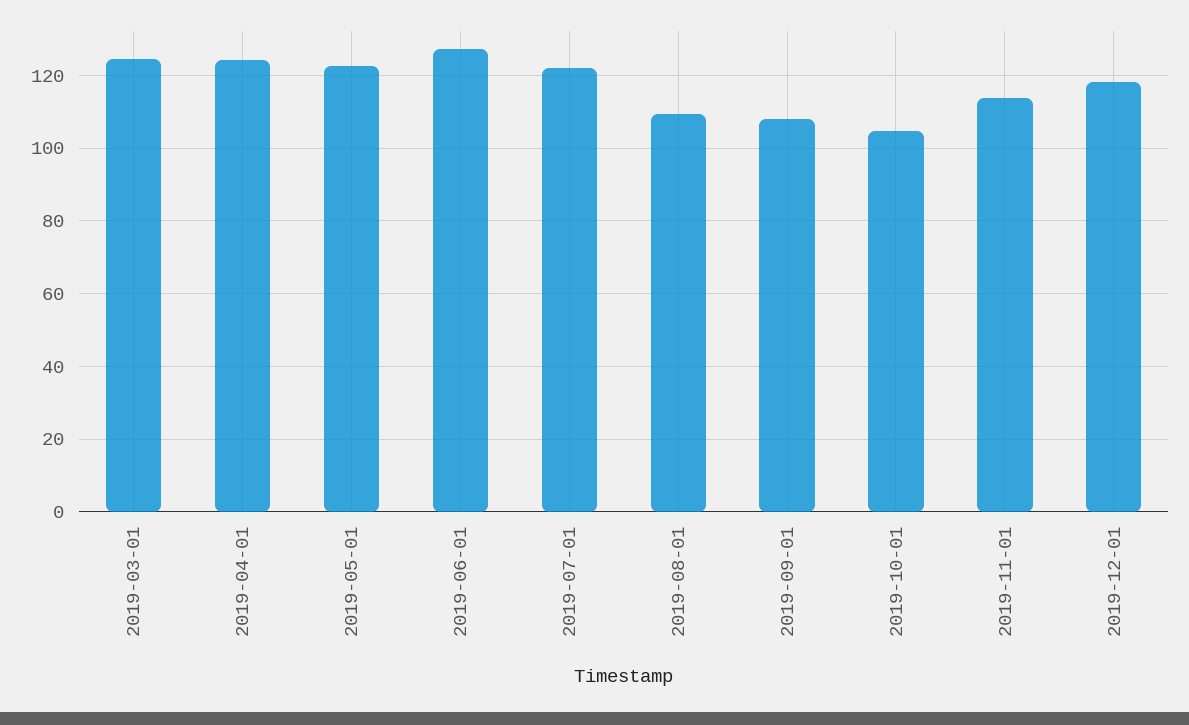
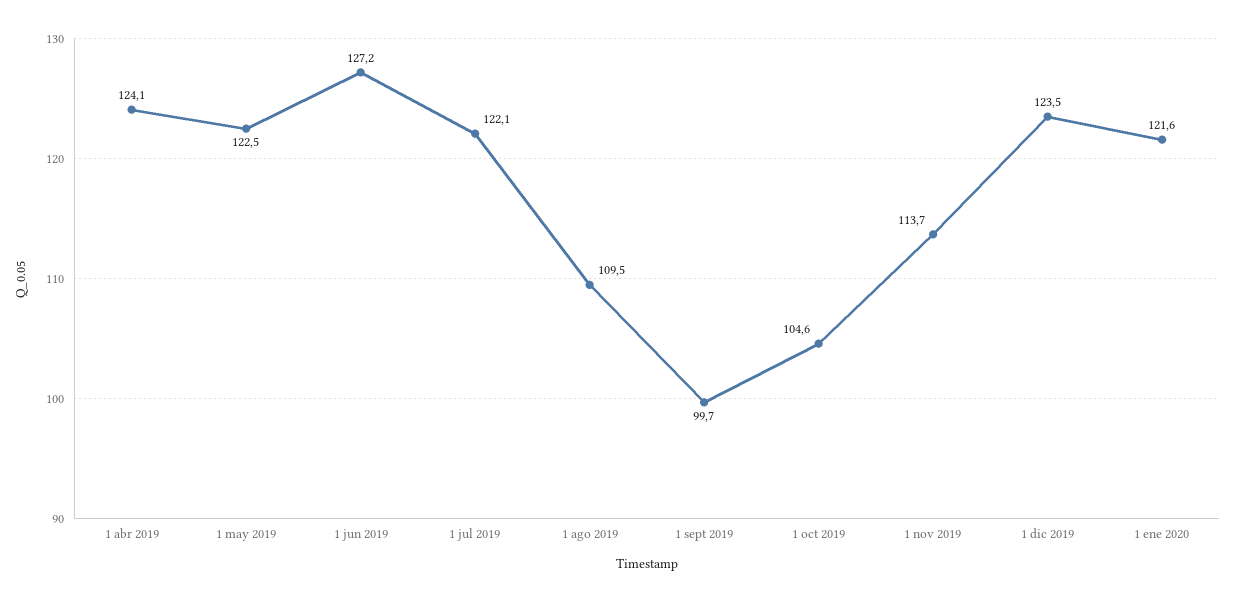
2019-03-01: 124 -> none
2019-09-01: 108 -> 99.7
2019-12-01: 118 -> 123.5
1 ene 2020: none -> 121.6

